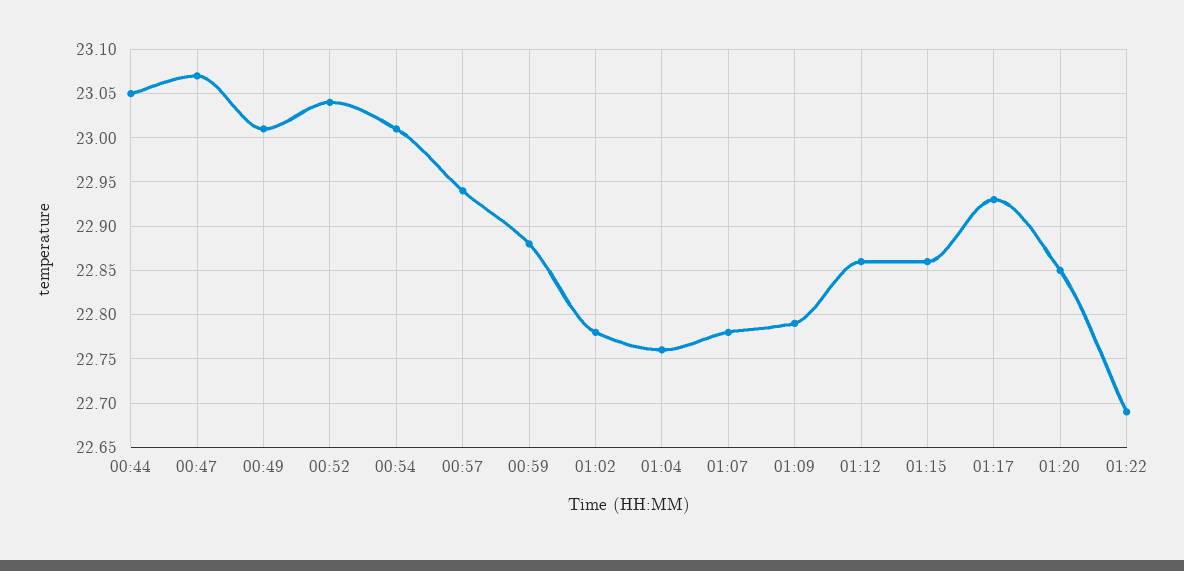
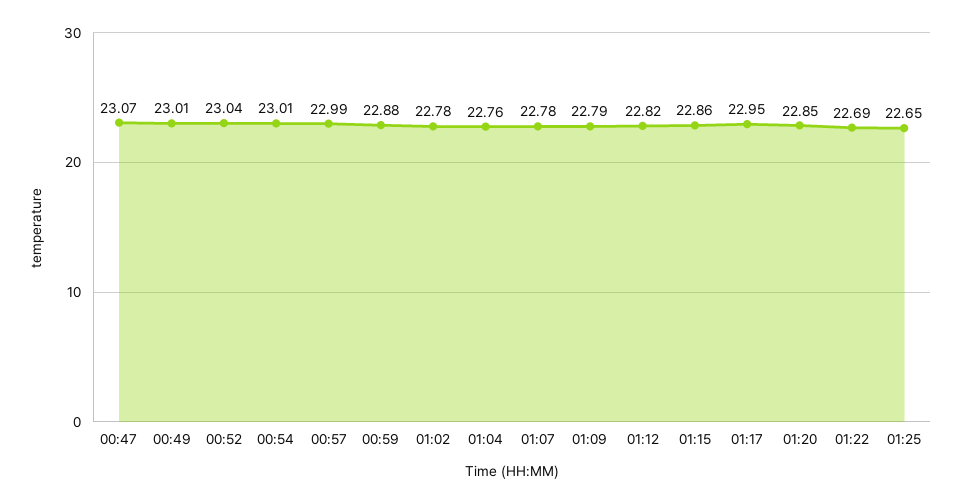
00:44: 23.05 -> none
00:57: 22.94 -> 22.99
01:12: 22.86 -> 22.82
01:17: 22.93 -> 22.95
01:25: none -> 22.65

